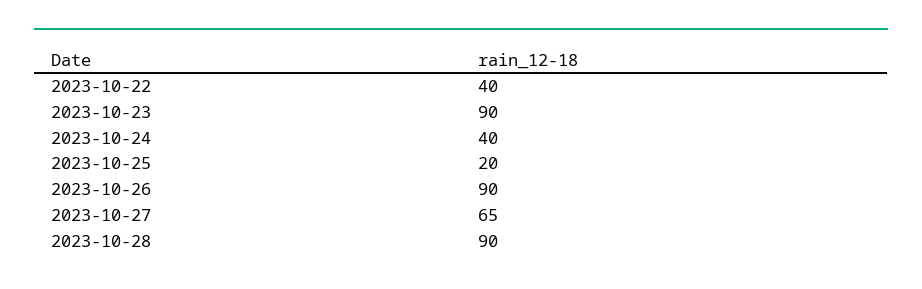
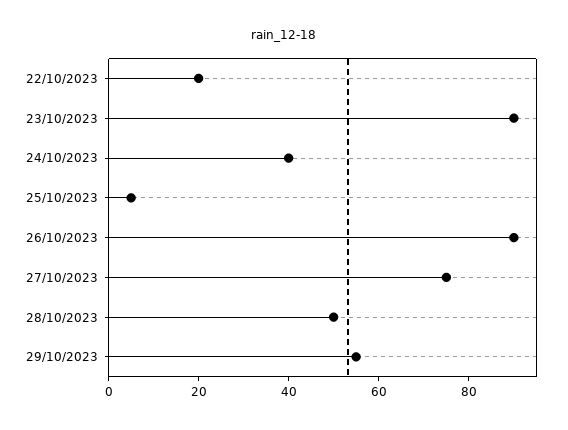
2023-10-22: 40 -> 20
2023-10-25: 20 -> 5
2023-10-27: 65 -> 75
2023-10-28: 90 -> 50
29/10/2023: none -> 55

